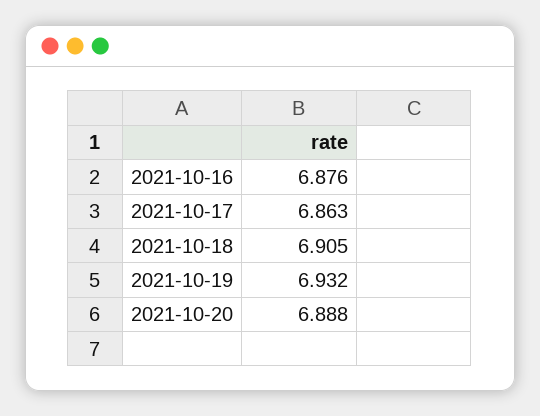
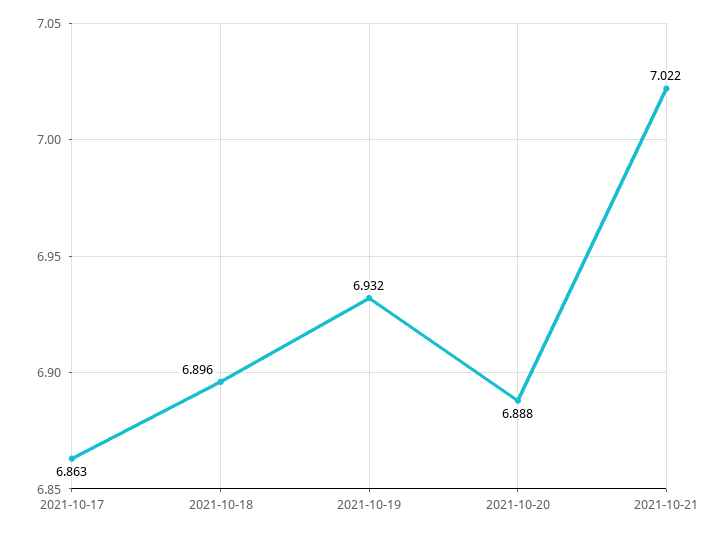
2021-10-16: 6.876 -> none
2021-10-18: 6.905 -> 6.896
2021-10-21: none -> 7.022

